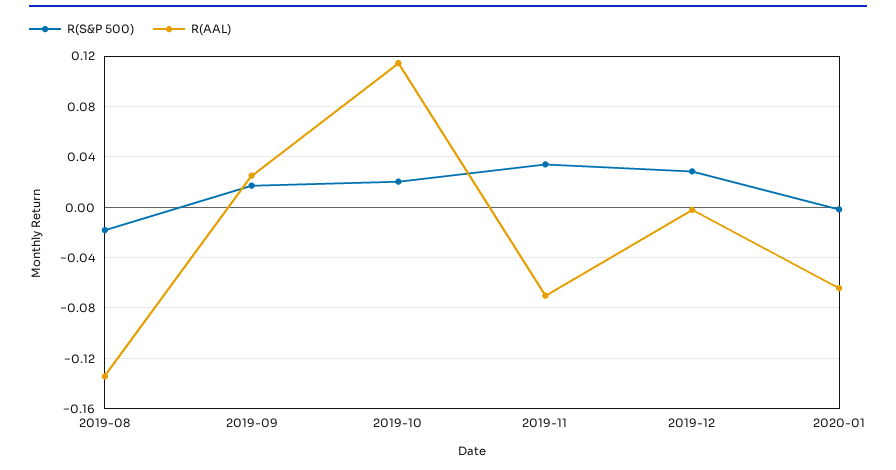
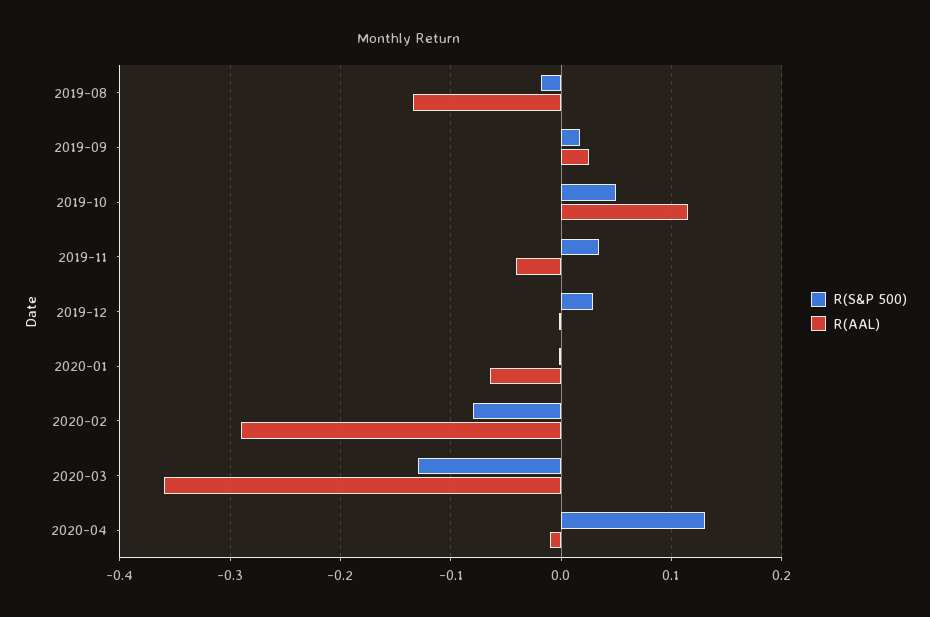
R(S&P 500), 2019-10: 0.02 -> 0.05
R(AAL), 2019-11: -0.07 -> -0.04
R(S&P 500), 2020-02: none -> -0.08
R(AAL), 2020-02: none -> -0.29
R(S&P 500), 2020-03: none -> -0.13
R(AAL), 2020-03: none -> -0.36
R(S&P 500), 2020-04: none -> 0.13
R(AAL), 2020-04: none -> -0.01

